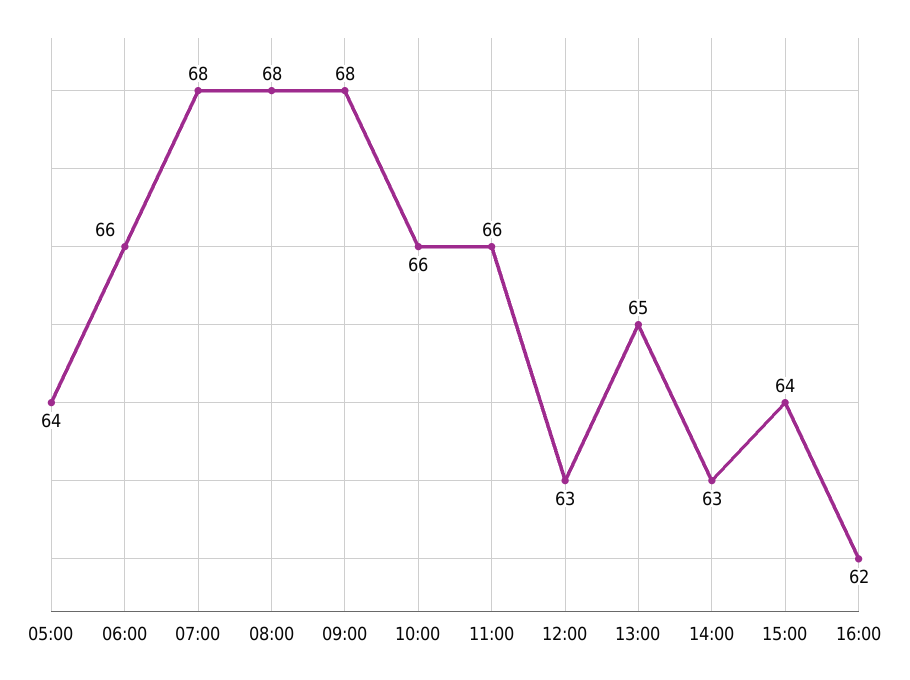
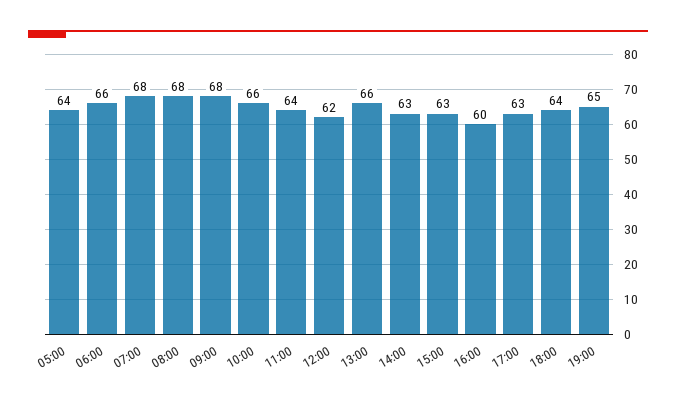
11:00: 66 -> 64
12:00: 63 -> 62
13:00: 65 -> 66
15:00: 64 -> 63
16:00: 62 -> 60
17:00: none -> 63
18:00: none -> 64
19:00: none -> 65

